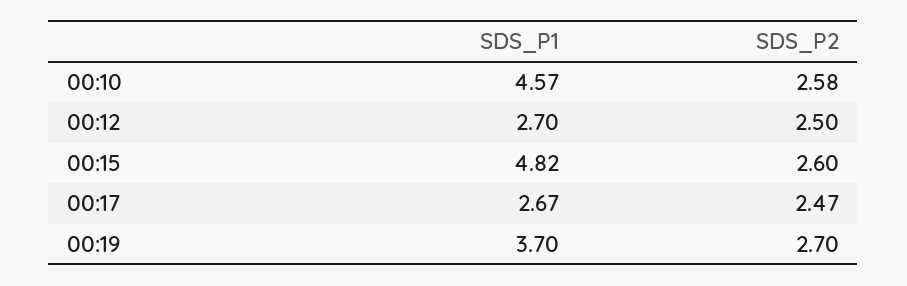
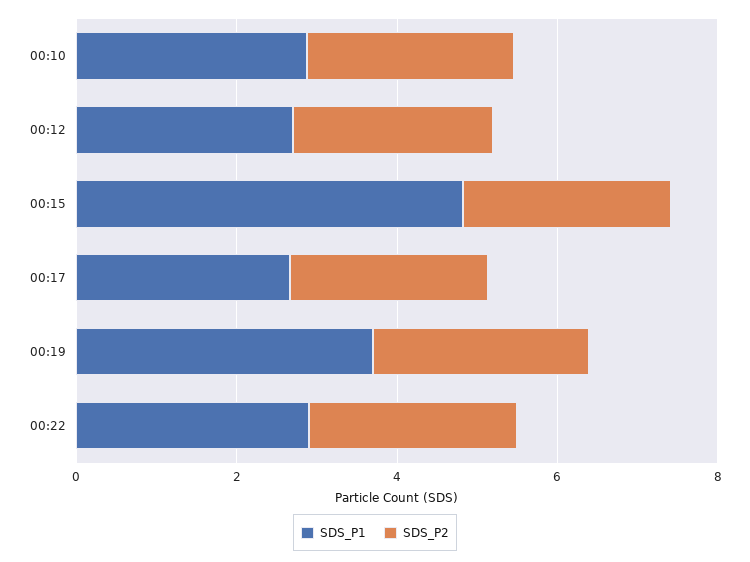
SDS_P1, 00:10: 4.57 -> 3
SDS_P1, 00:22: none -> 3
SDS_P2, 00:22: none -> 2.5

